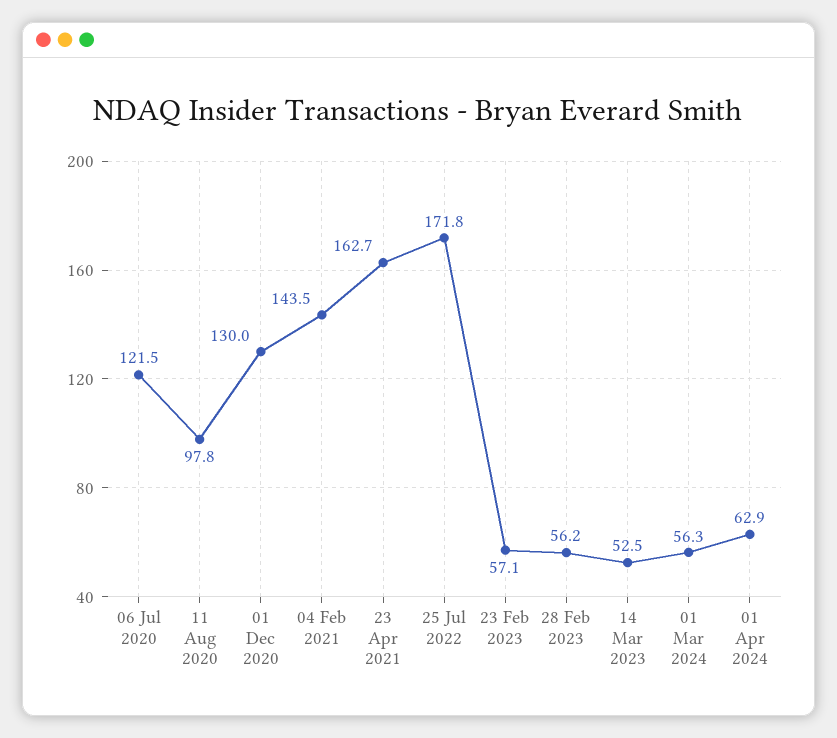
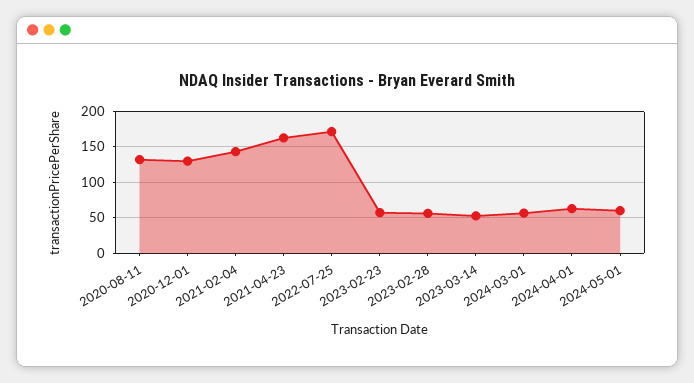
06 Jul 2020: 121.5 -> none
11 Aug 2020: 97.8 -> 130
2024-05-01: none -> 60

